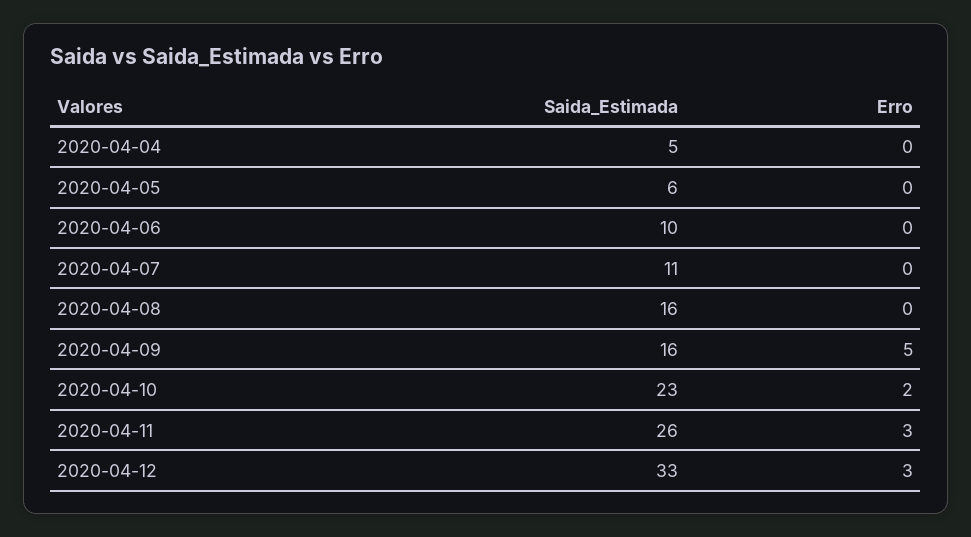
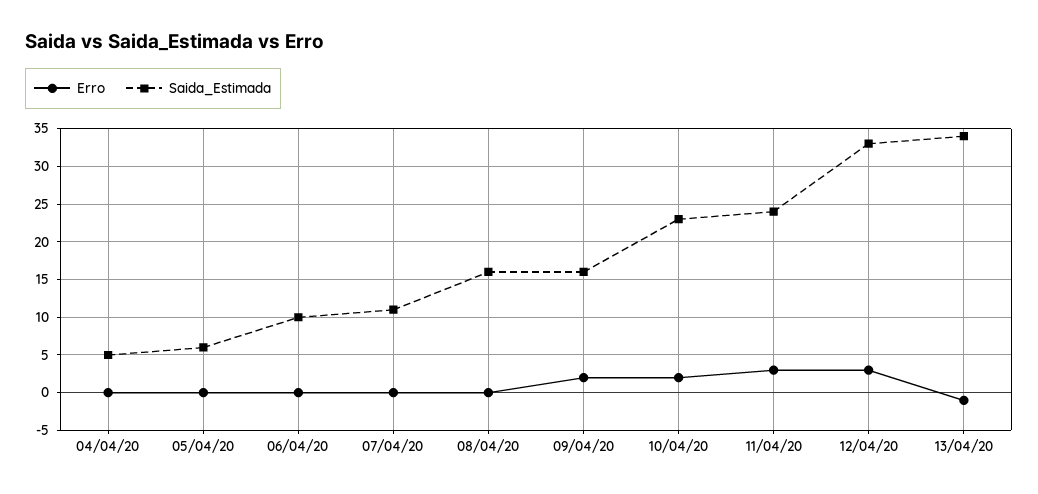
Erro, 2020-04-09: 5 -> 2
Saida_Estimada, 2020-04-11: 26 -> 24
Erro, 13/04/20: none -> -1
Saida_Estimada, 13/04/20: none -> 34

